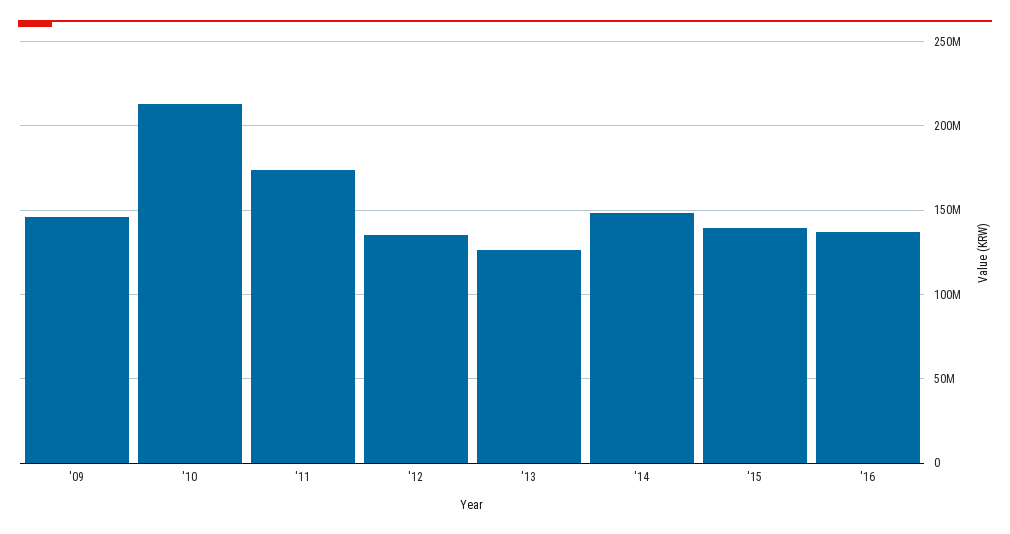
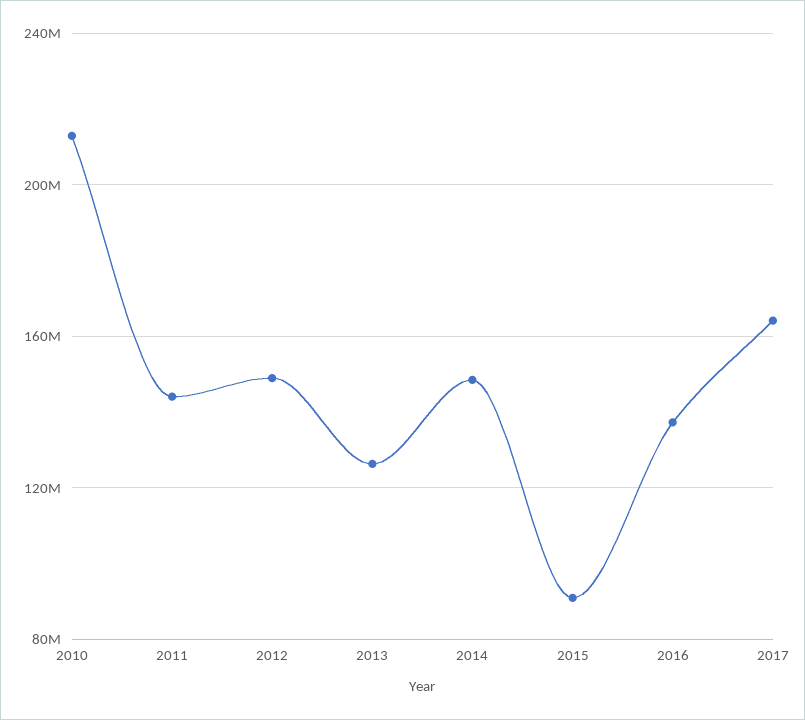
'09: 145000000 -> none
'11: 175000000 -> 145000000
'12: 135000000 -> 150000000
'15: 140000000 -> 90000000
2017: none -> 165000000

